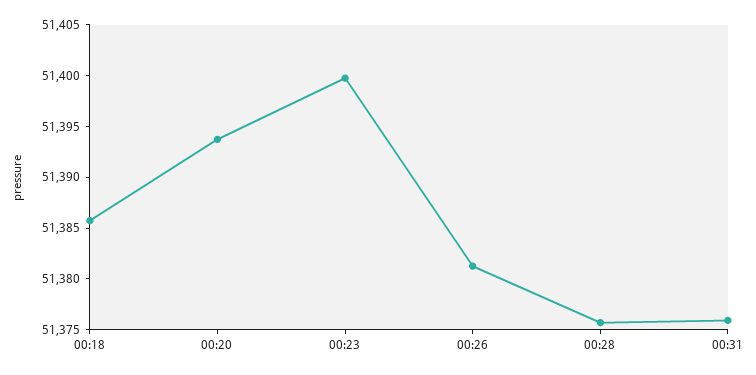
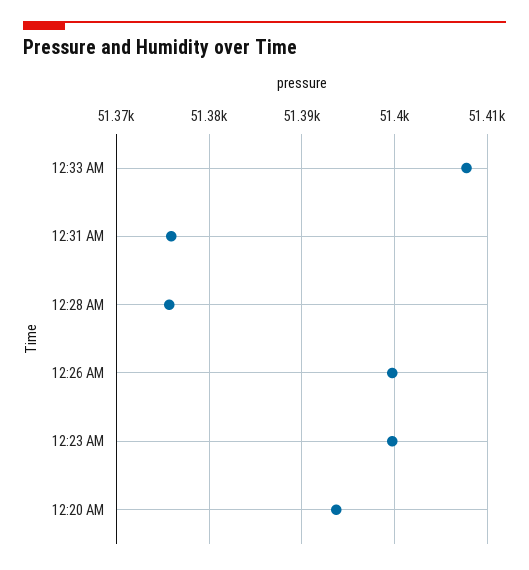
00:18: 51386 -> none
00:26: 51381 -> 51400
12:33 AM: none -> 51408

